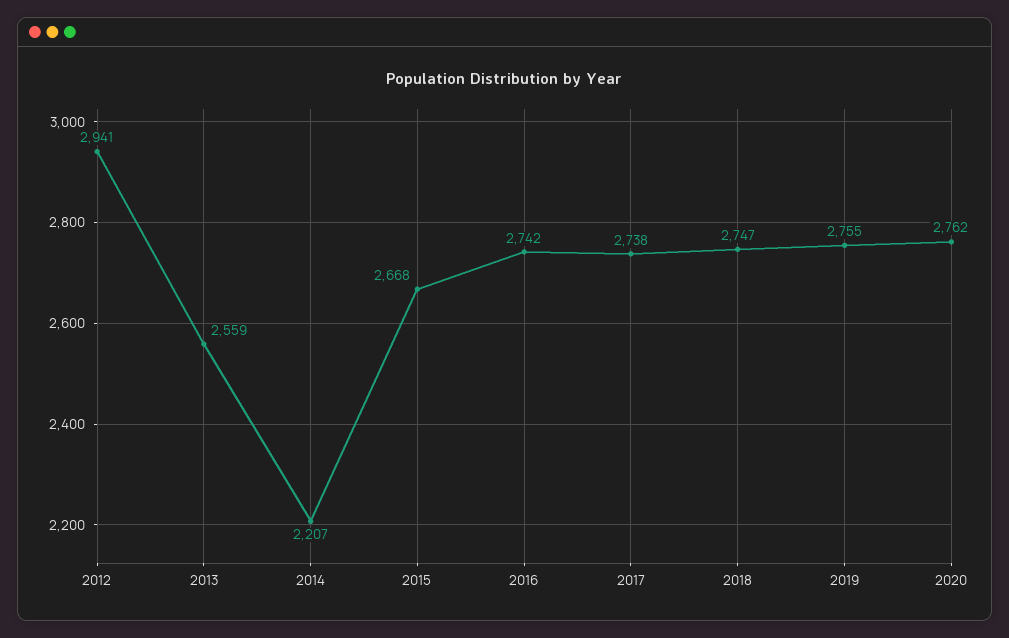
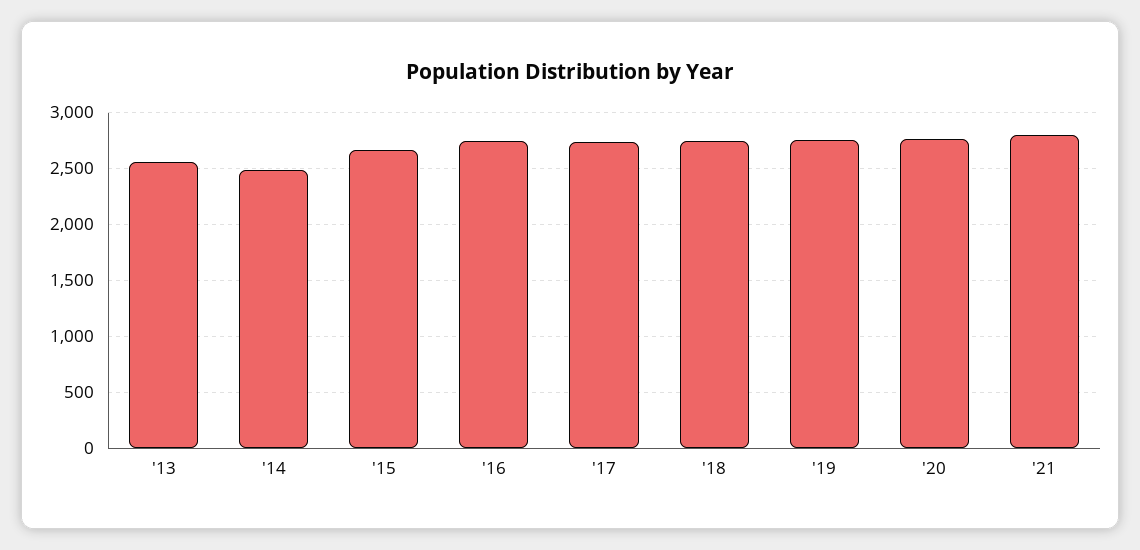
2012: 2941 -> none
2014: 2207 -> 2500
'21: none -> 2800

